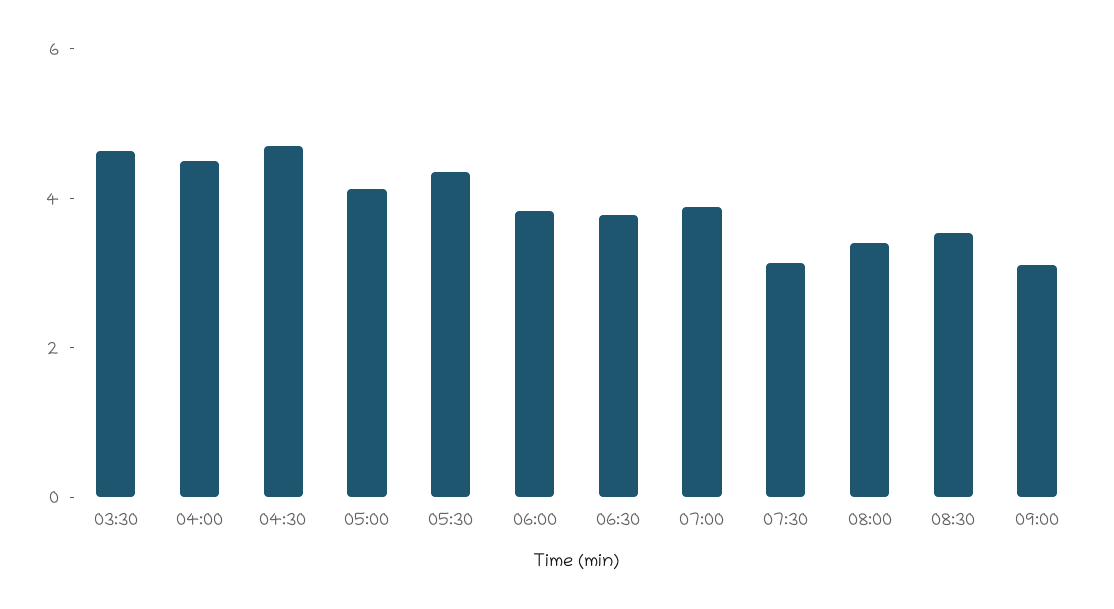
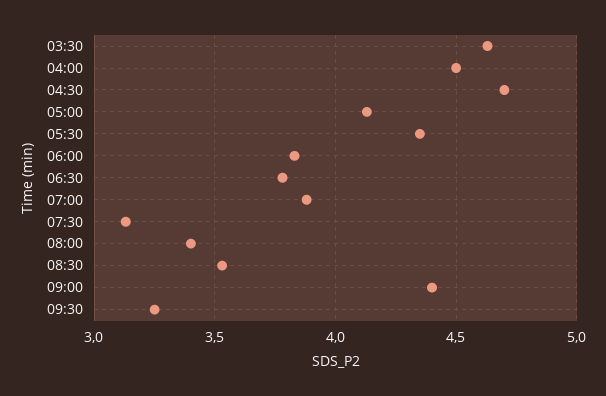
09:00: 3 -> 4.4
09:30: none -> 3.25

